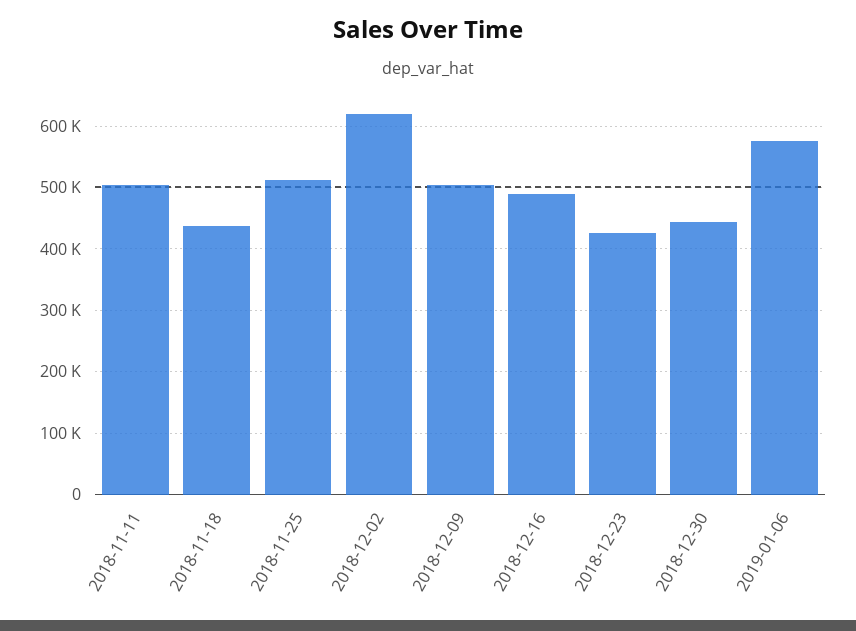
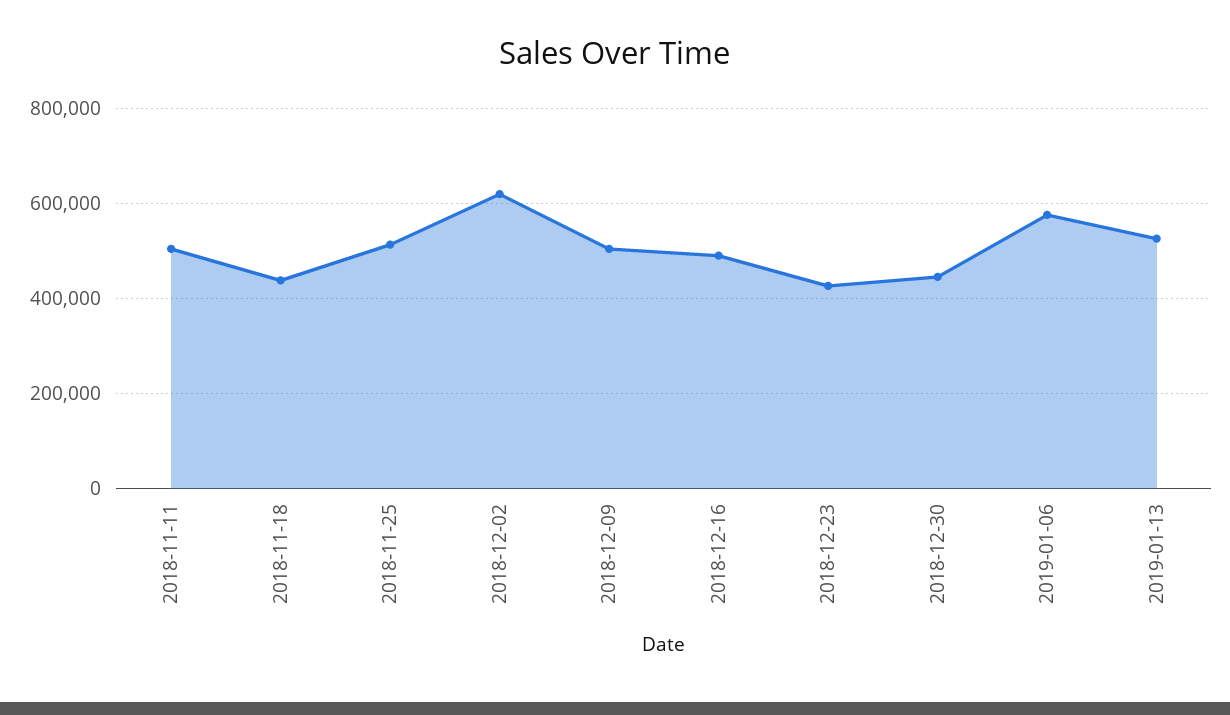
2019-01-13: none -> 520000

